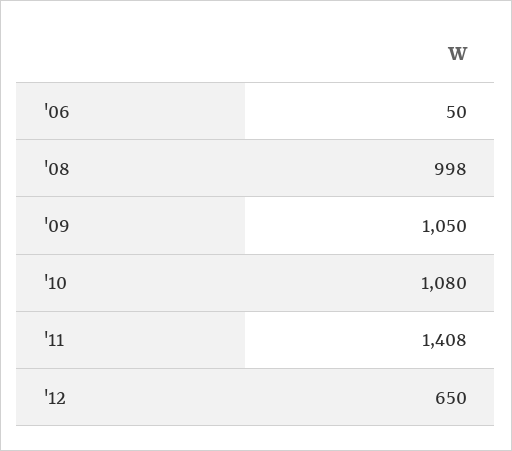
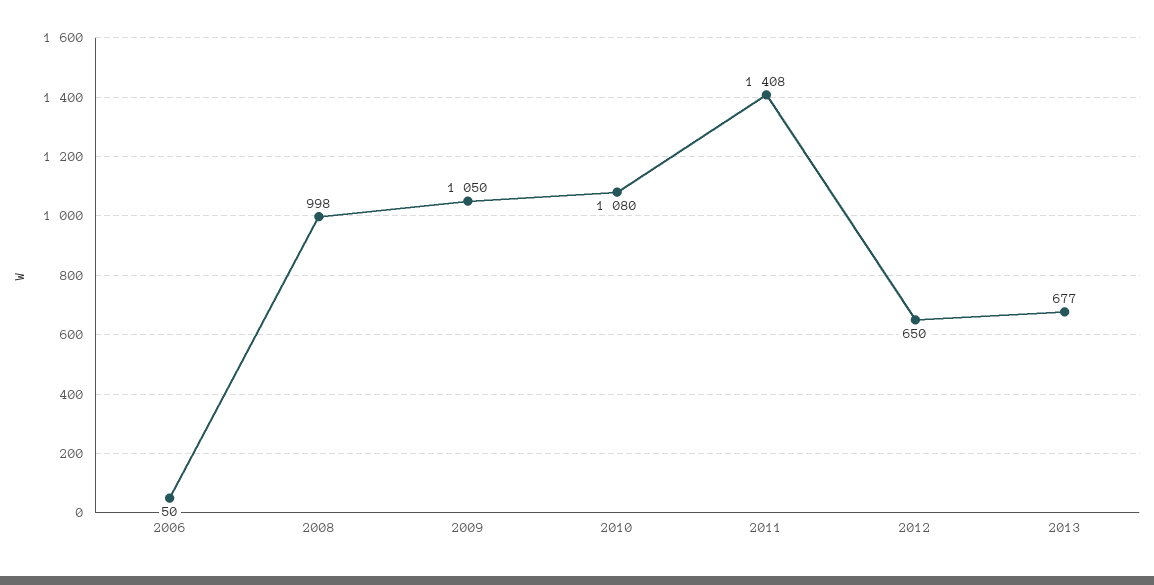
2013: none -> 677

